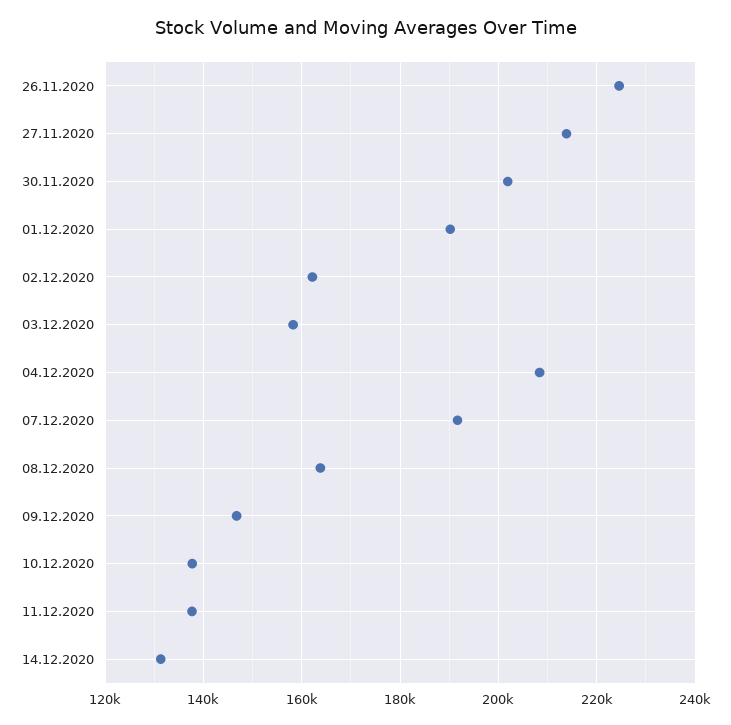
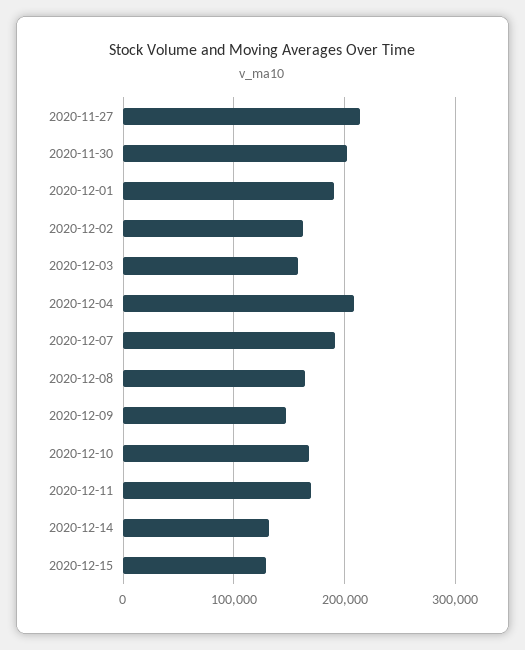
26.11.2020: 224000 -> none
10.12.2020: 138000 -> 170000
11.12.2020: 138000 -> 170000
2020-12-15: none -> 130000

